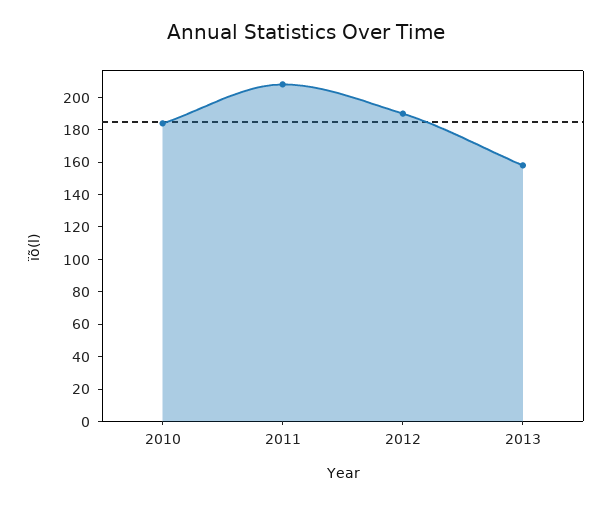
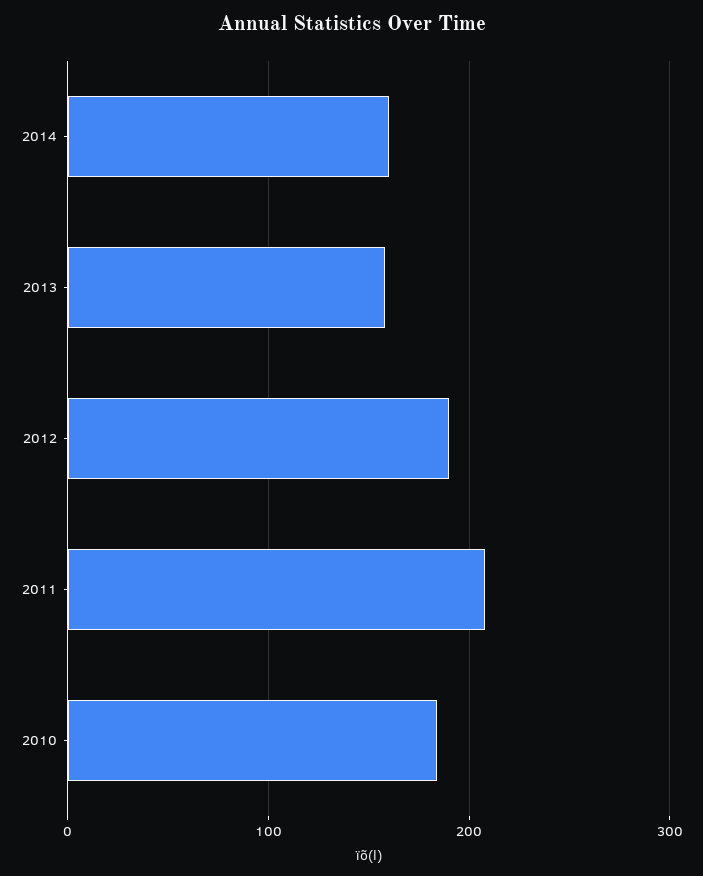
2014: none -> 160

